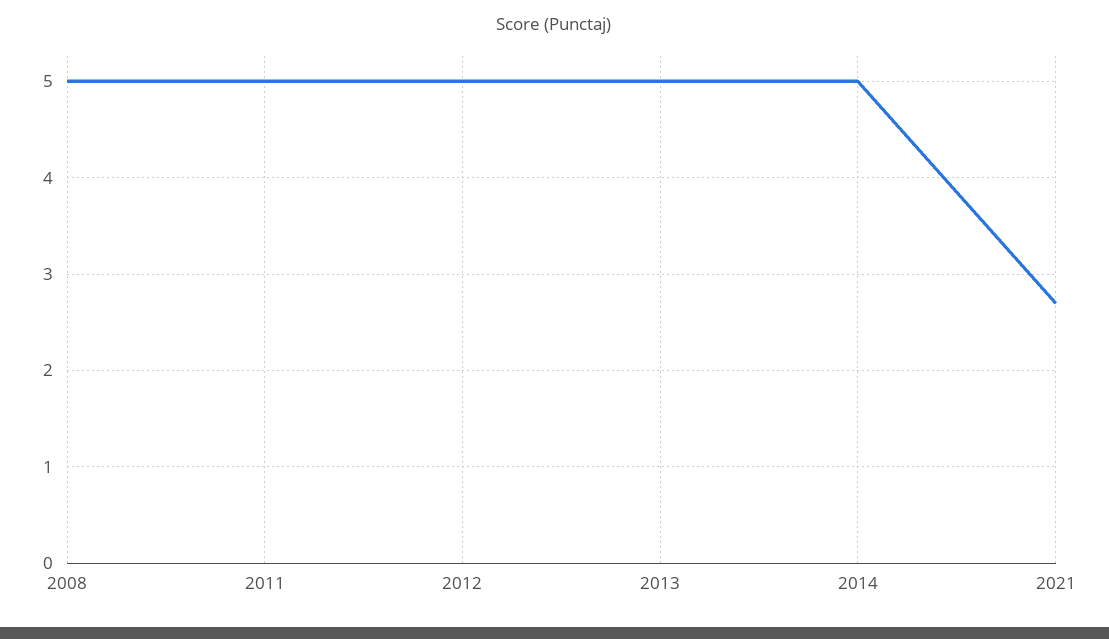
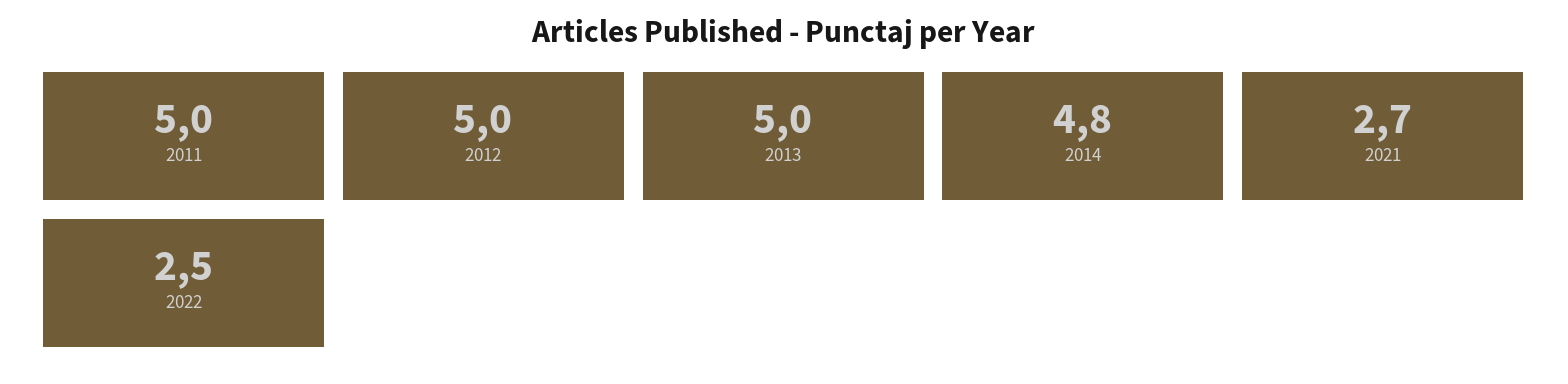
2008: 5 -> none
2014: 5 -> 4.8
2022: none -> 2.5

